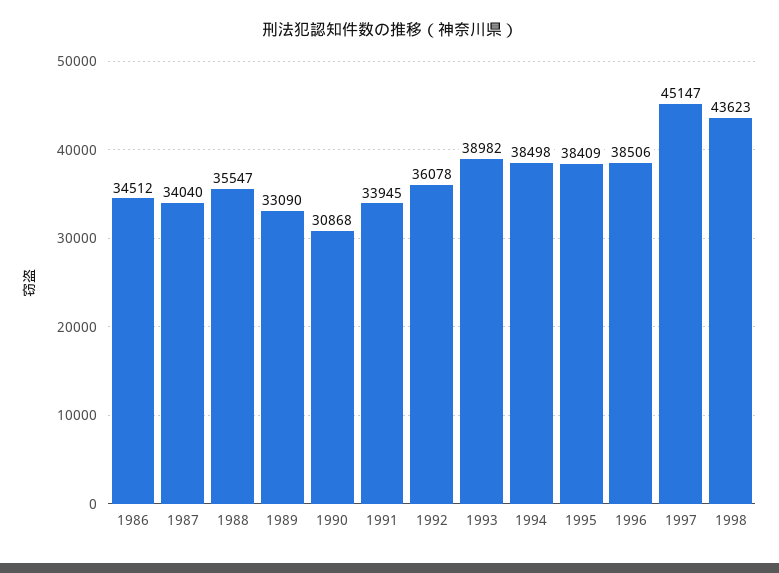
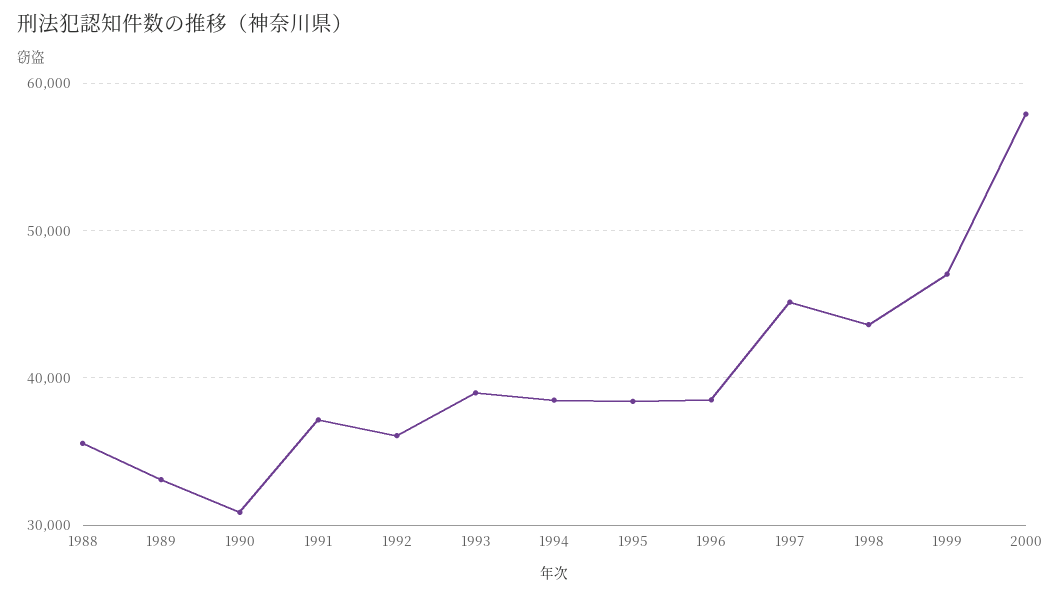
1986: 34512 -> none
1987: 34040 -> none
1991: 33945 -> 37000
1999: none -> 47000
2000: none -> 58000

